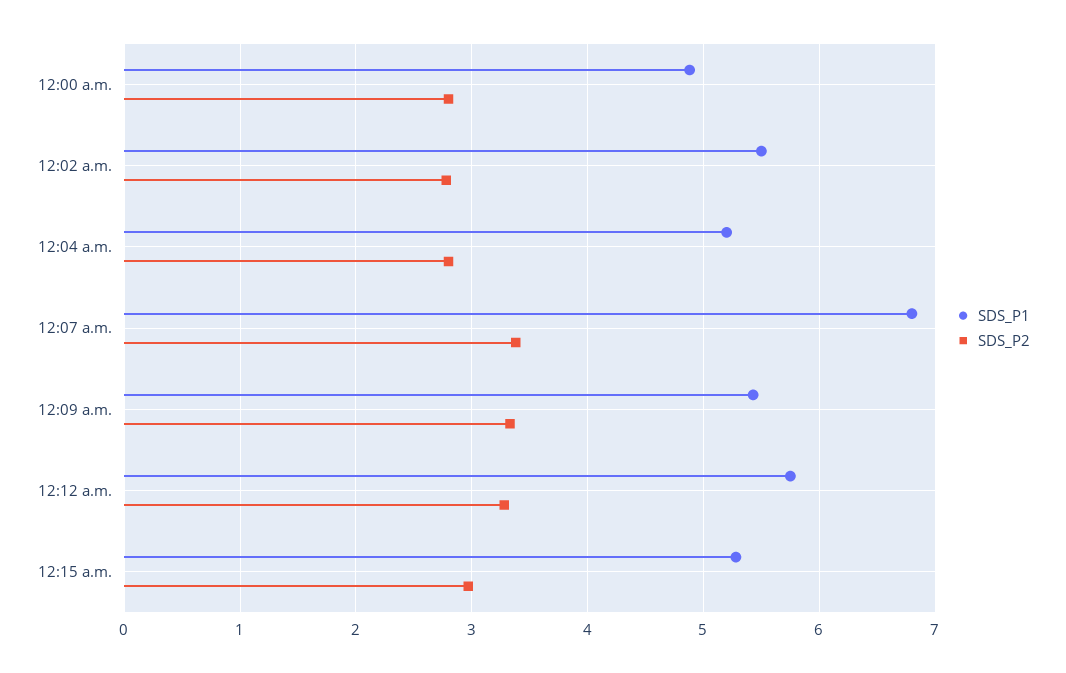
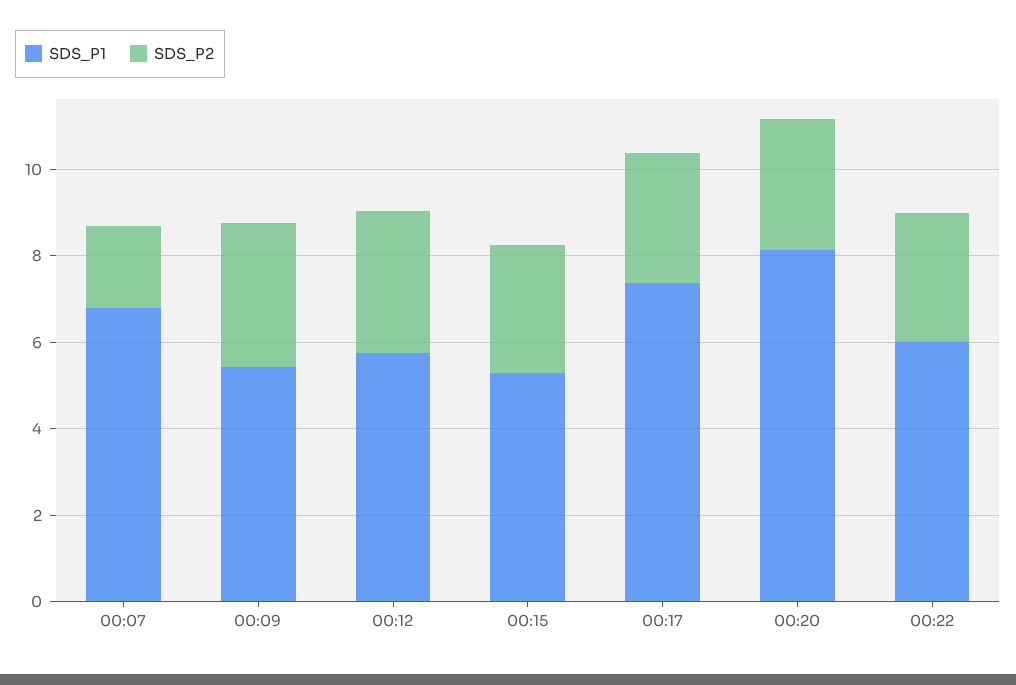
SDS_P1, 12:00 a.m.: 4.9 -> none
SDS_P2, 12:00 a.m.: 2.8 -> none
SDS_P1, 12:02 a.m.: 5.5 -> none
SDS_P2, 12:02 a.m.: 2.8 -> none
SDS_P1, 12:04 a.m.: 5.2 -> none
SDS_P2, 12:04 a.m.: 2.8 -> none
SDS_P2, 12:07 a.m.: 3.4 -> 2
SDS_P1, 00:17: none -> 7.5
SDS_P2, 00:17: none -> 3
SDS_P1, 00:20: none -> 8
SDS_P2, 00:20: none -> 3
SDS_P1, 00:22: none -> 6
SDS_P2, 00:22: none -> 3

